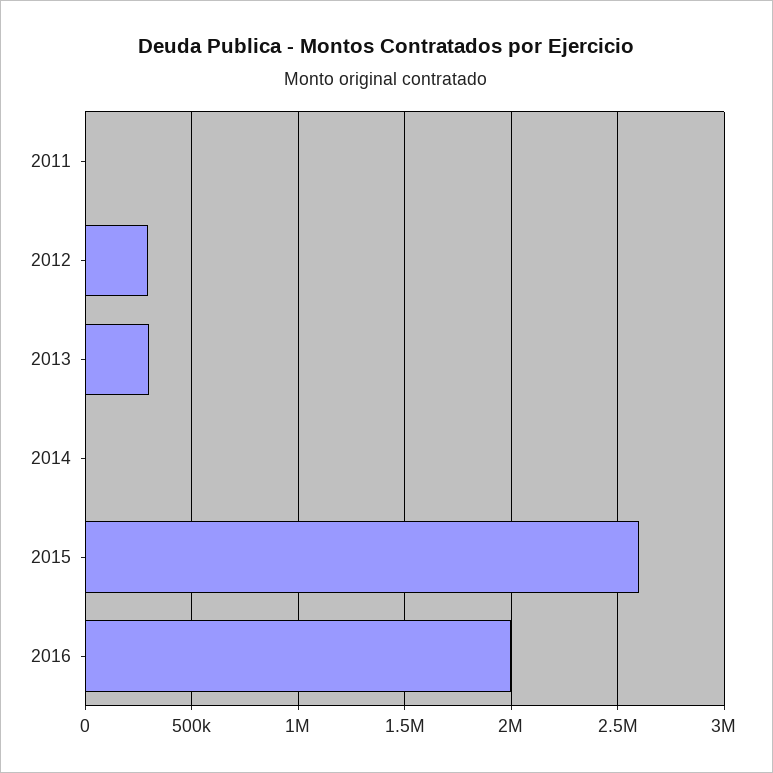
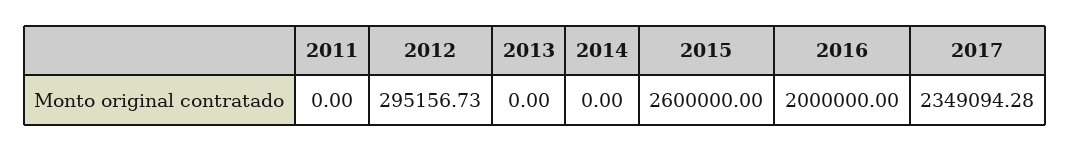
2013: 300000 -> 0
2017: none -> 2349094.28

